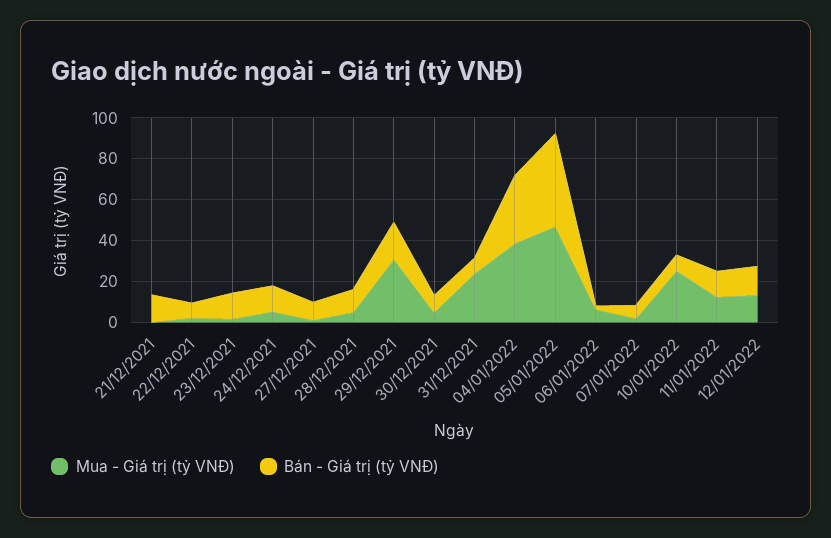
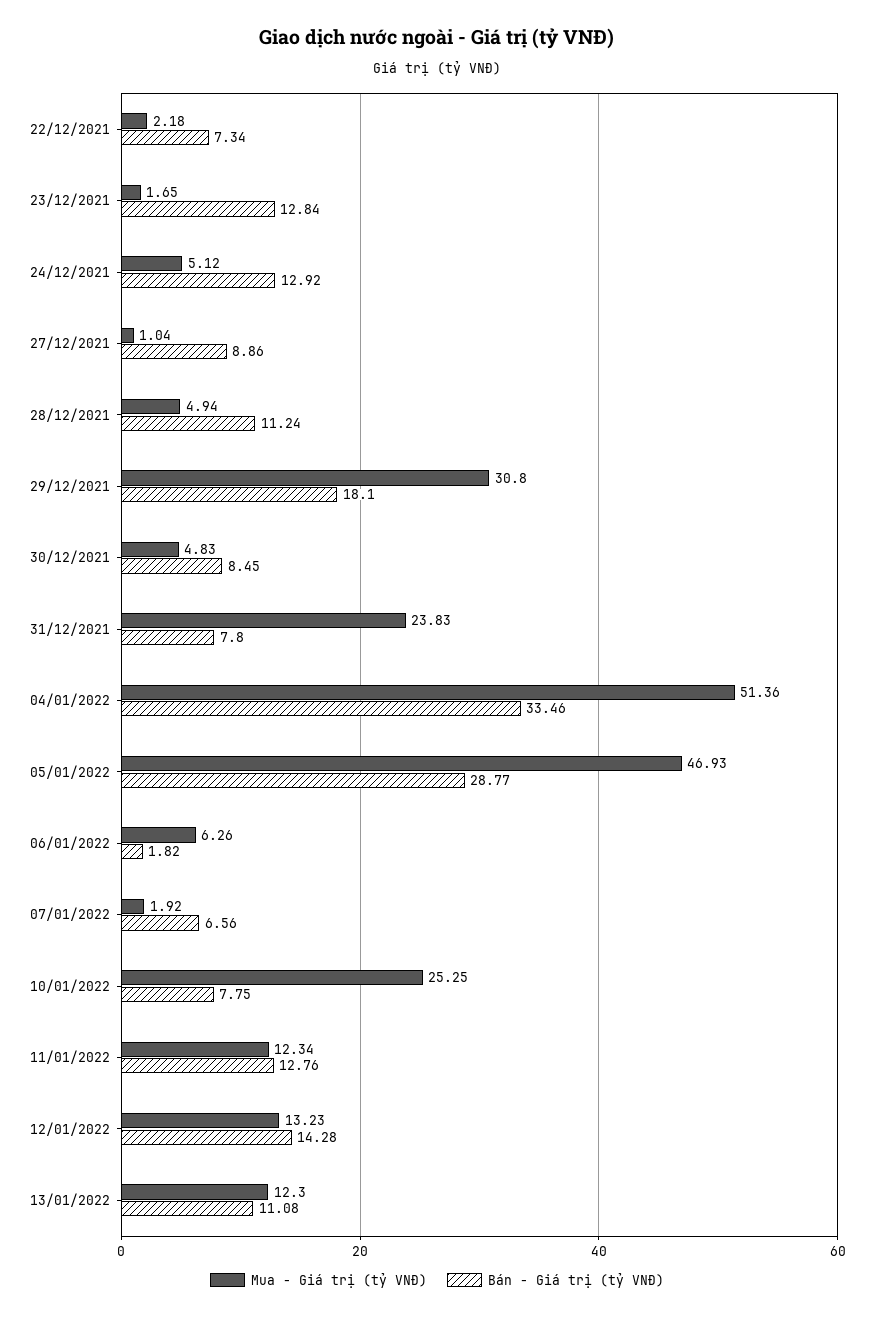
Mua - Giá trị (tỷ VNĐ), 21/12/2021: 0 -> none
Bán - Giá trị (tỷ VNĐ), 21/12/2021: 15 -> none
Mua - Giá trị (tỷ VNĐ), 04/01/2022: 40 -> 51.36
Bán - Giá trị (tỷ VNĐ), 05/01/2022: 45 -> 28.77
Mua - Giá trị (tỷ VNĐ), 13/01/2022: none -> 12.3
Bán - Giá trị (tỷ VNĐ), 13/01/2022: none -> 11.08

